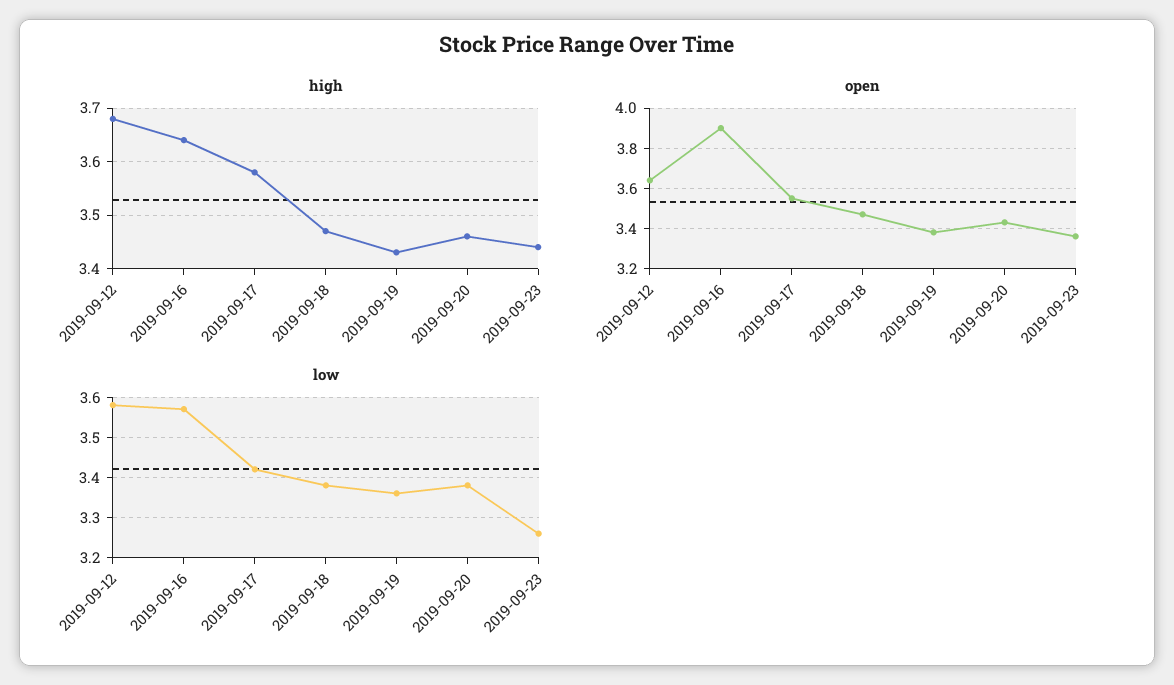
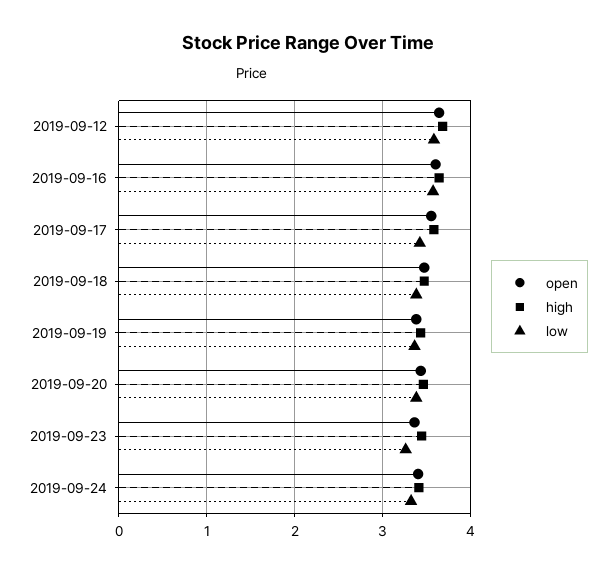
open, 2019-09-16: 3.9 -> 3.6
open, 2019-09-24: none -> 3.4
high, 2019-09-24: none -> 3.4
low, 2019-09-24: none -> 3.3

